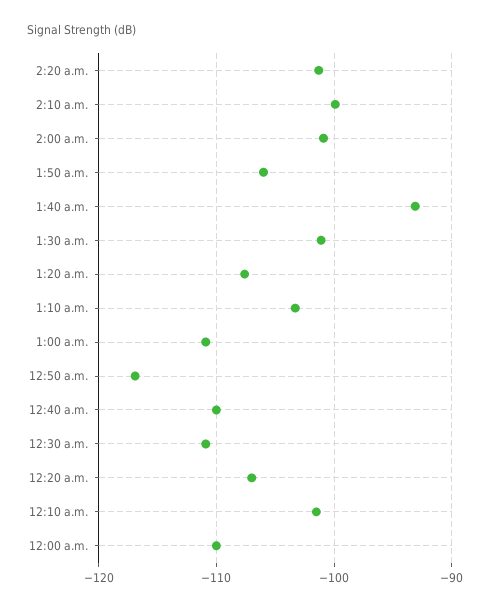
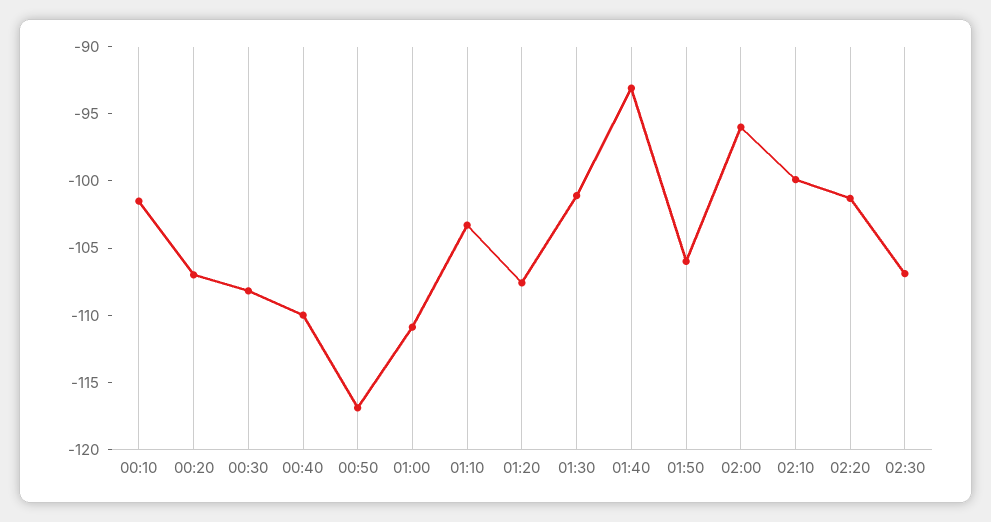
2:00 a.m.: -101 -> -96
12:30 a.m.: -111 -> -108
12:00 a.m.: -110 -> none
02:30: none -> -107

